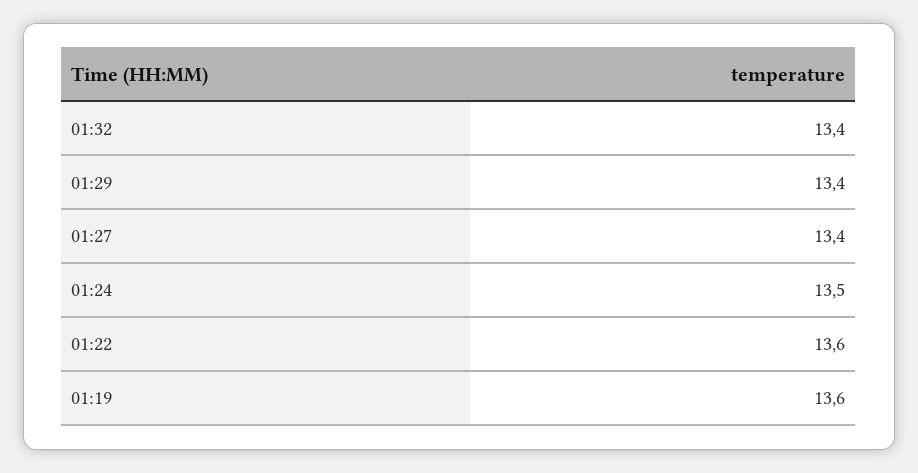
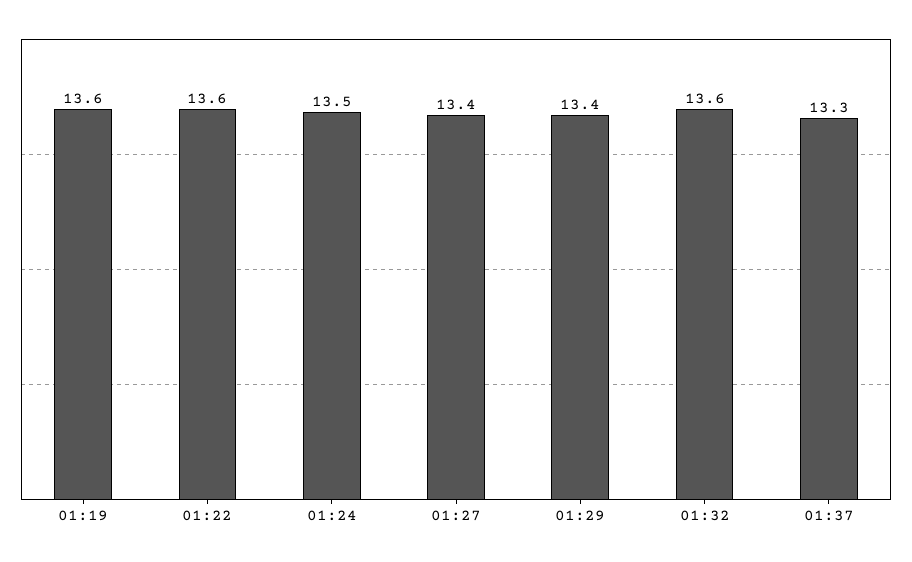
01:32: 13.4 -> 13.6
01:37: none -> 13.3

